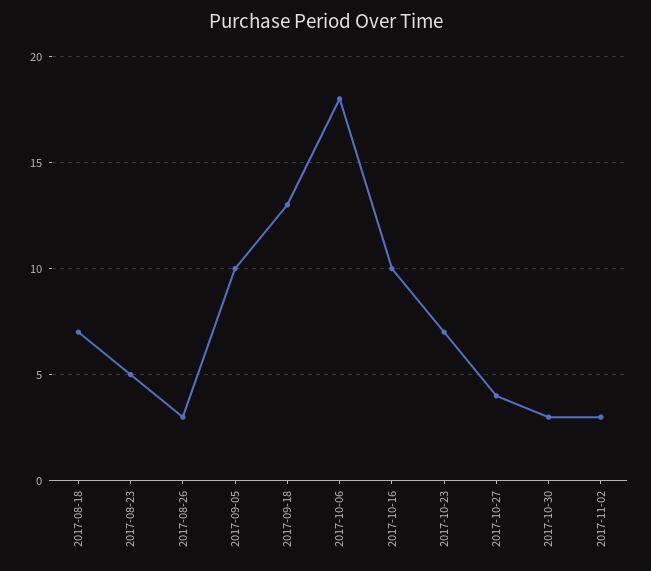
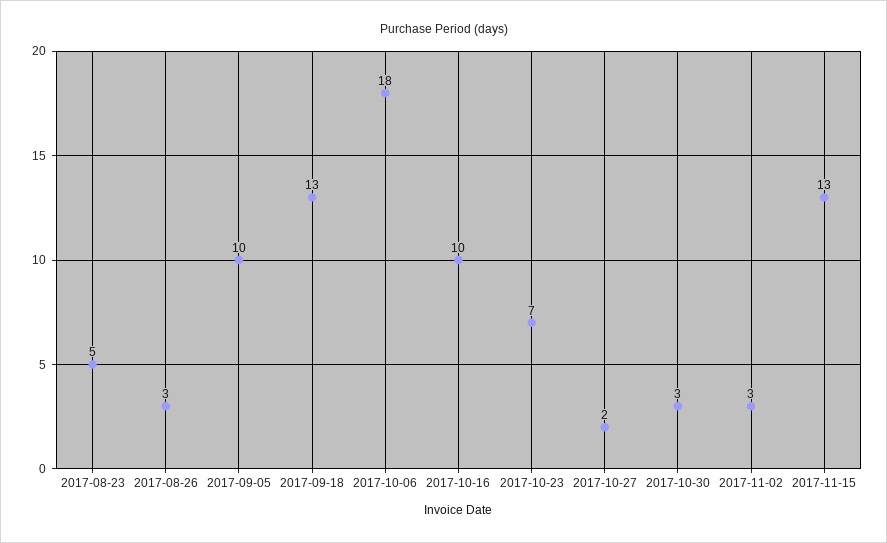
2017-08-18: 7 -> none
2017-10-27: 4 -> 2
2017-11-15: none -> 13

